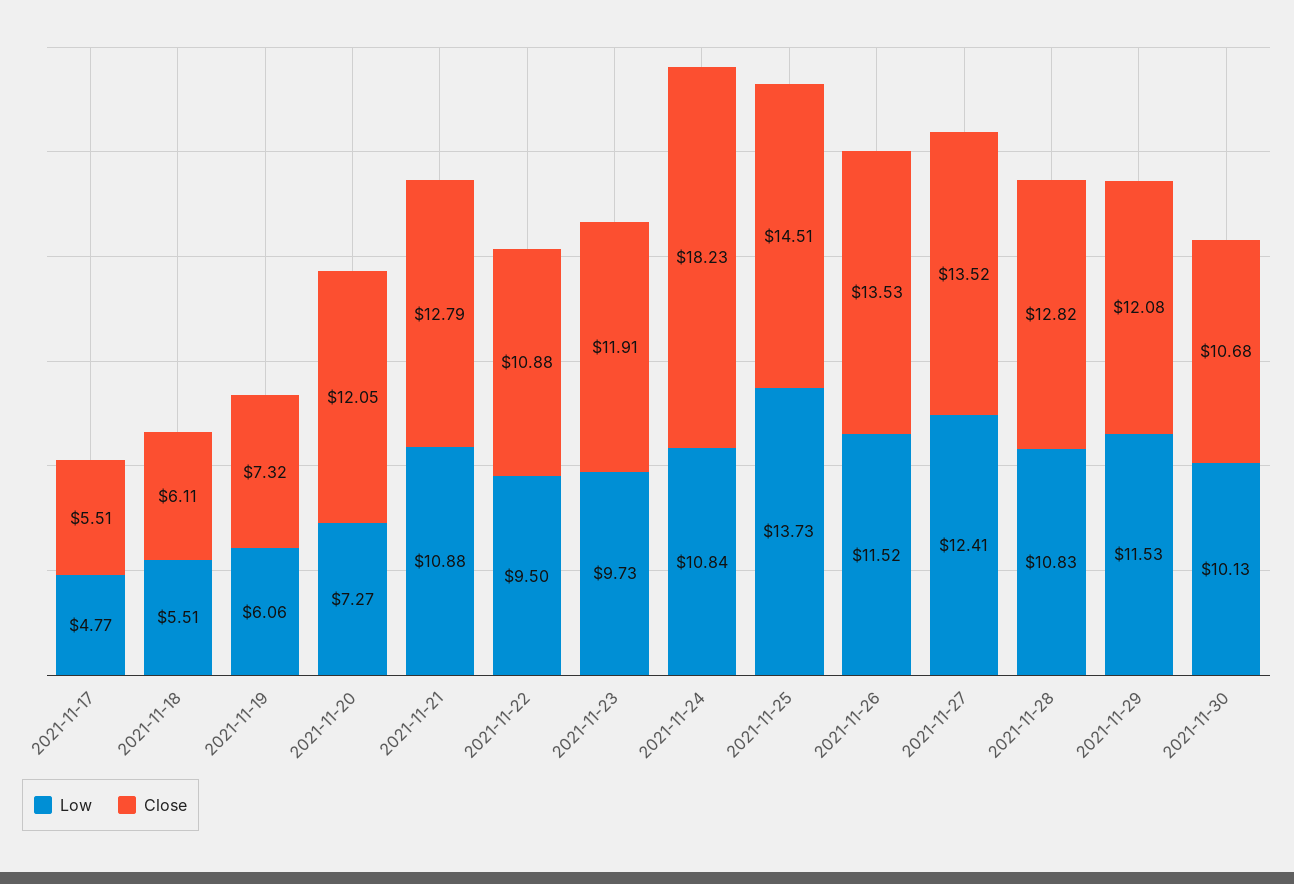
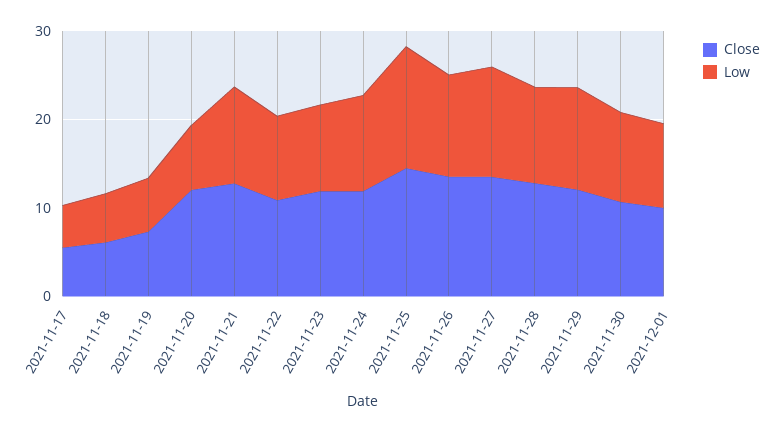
Close, 2021-11-24: 18.23 -> 12
Close, 2021-12-01: none -> 10
Low, 2021-12-01: none -> 10

